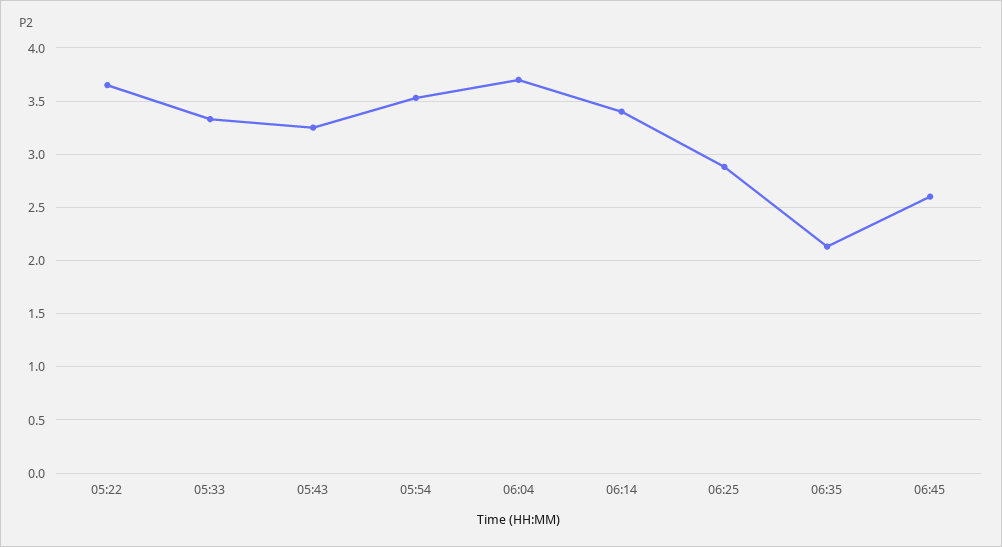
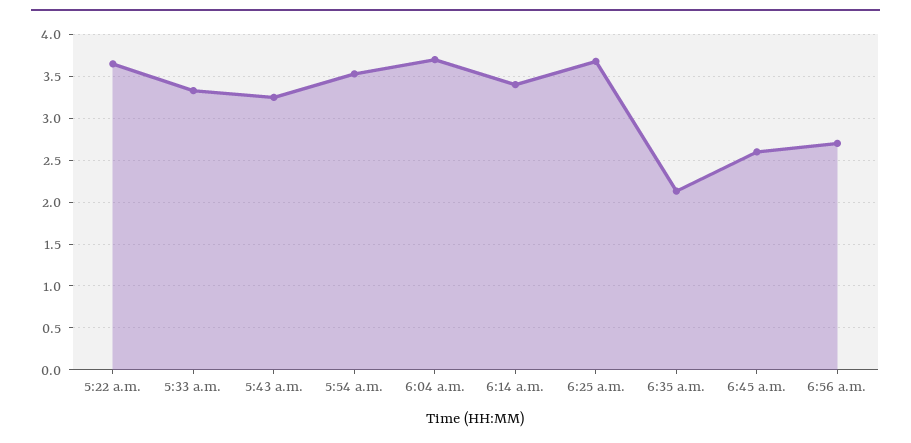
06:25: 2.9 -> 3.7
6:56 a.m.: none -> 2.7

